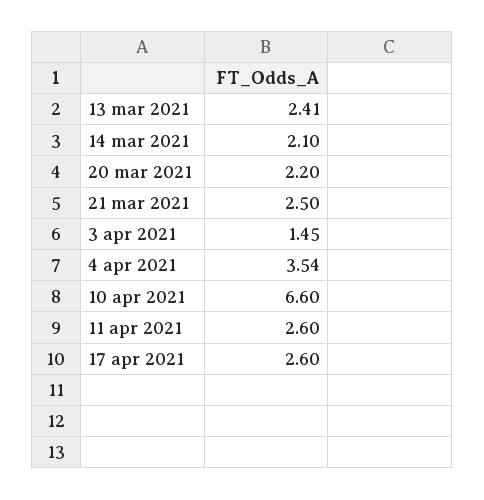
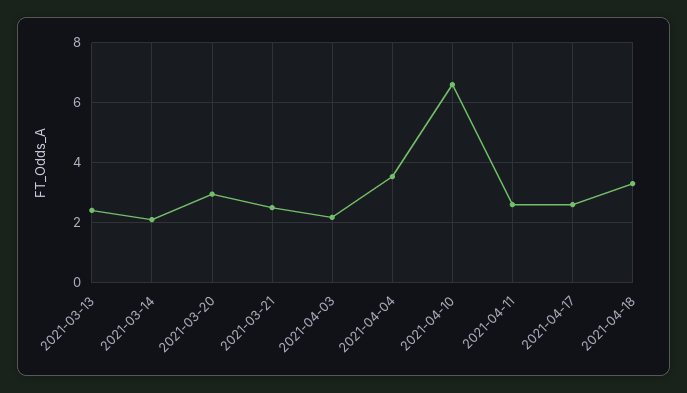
20 mar 2021: 2.2 -> 3
3 apr 2021: 1.45 -> 2.25
2021-04-18: none -> 3.25

